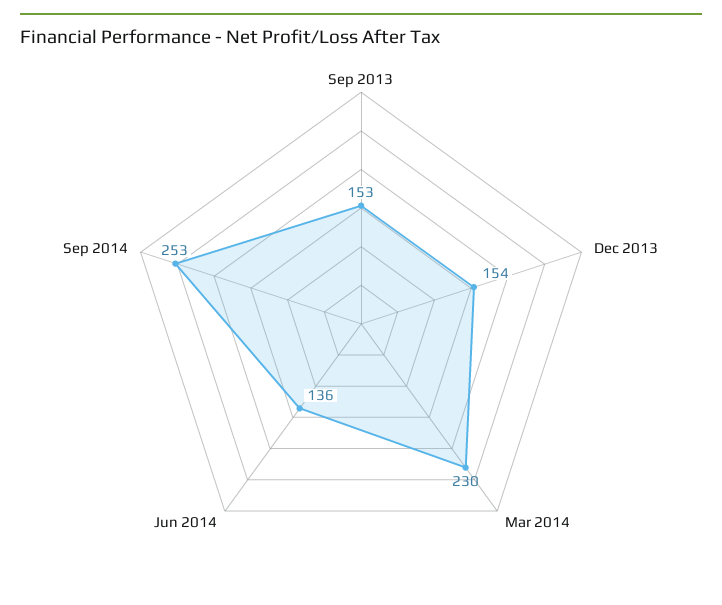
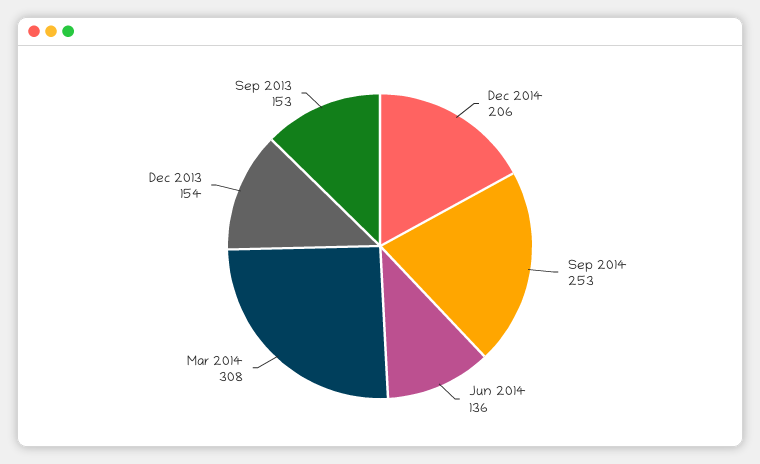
Mar 2014: 230 -> 308
Dec 2014: none -> 206

